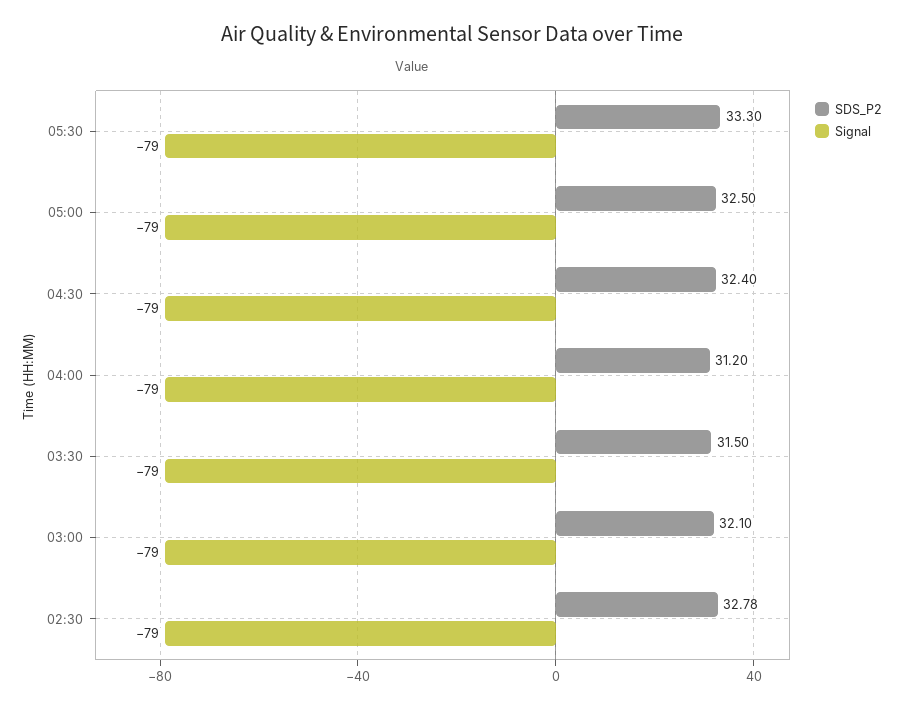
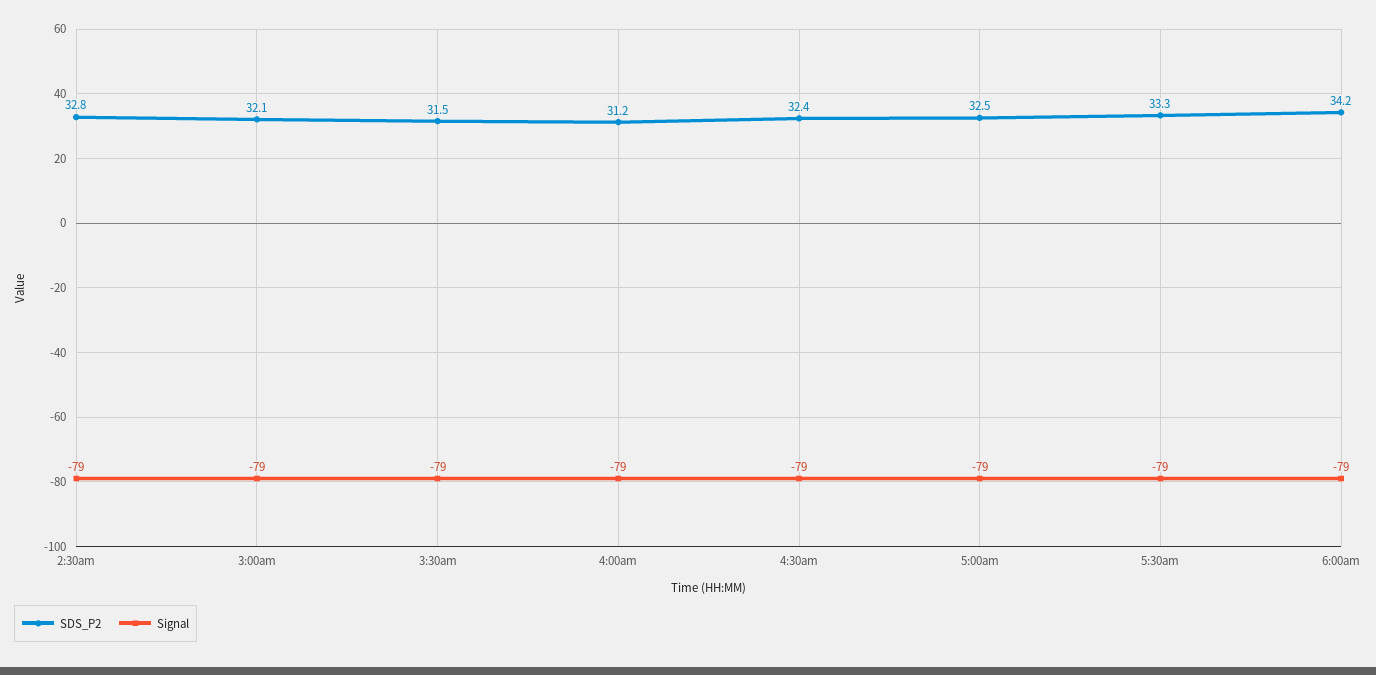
SDS_P2, 6:00am: none -> 34.2
Signal, 6:00am: none -> -79

